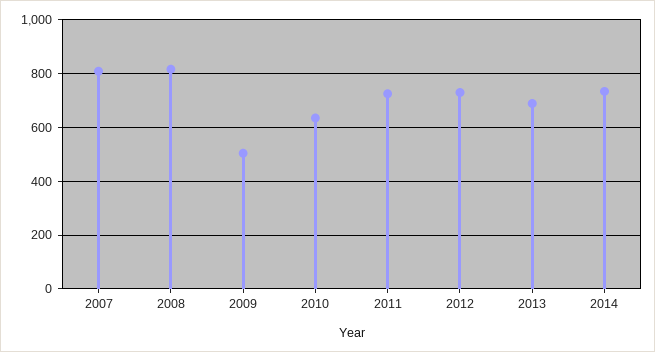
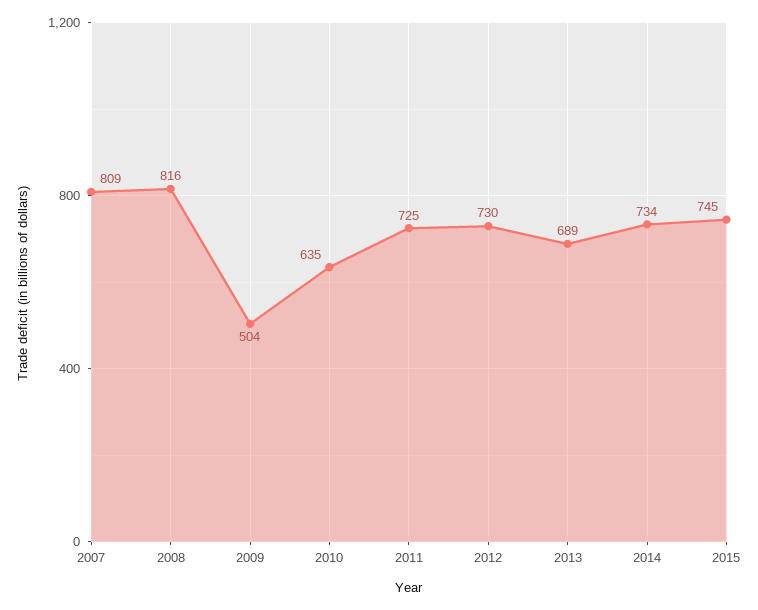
2015: none -> 745

